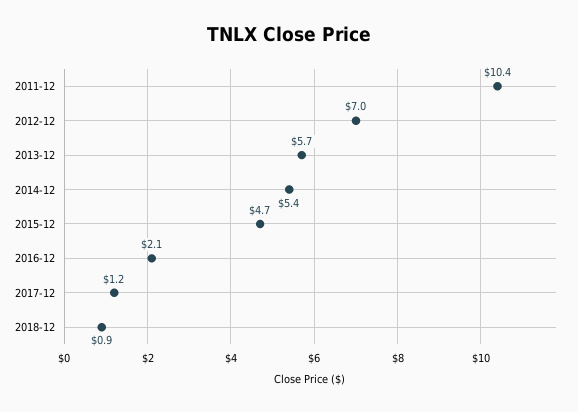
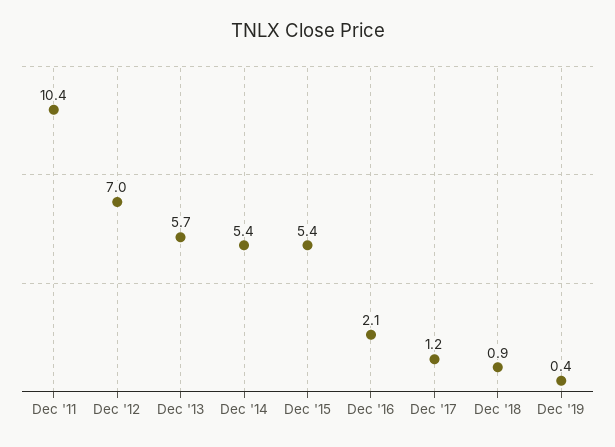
2015-12: 4.7 -> 5.4
Dec '19: none -> 0.4

